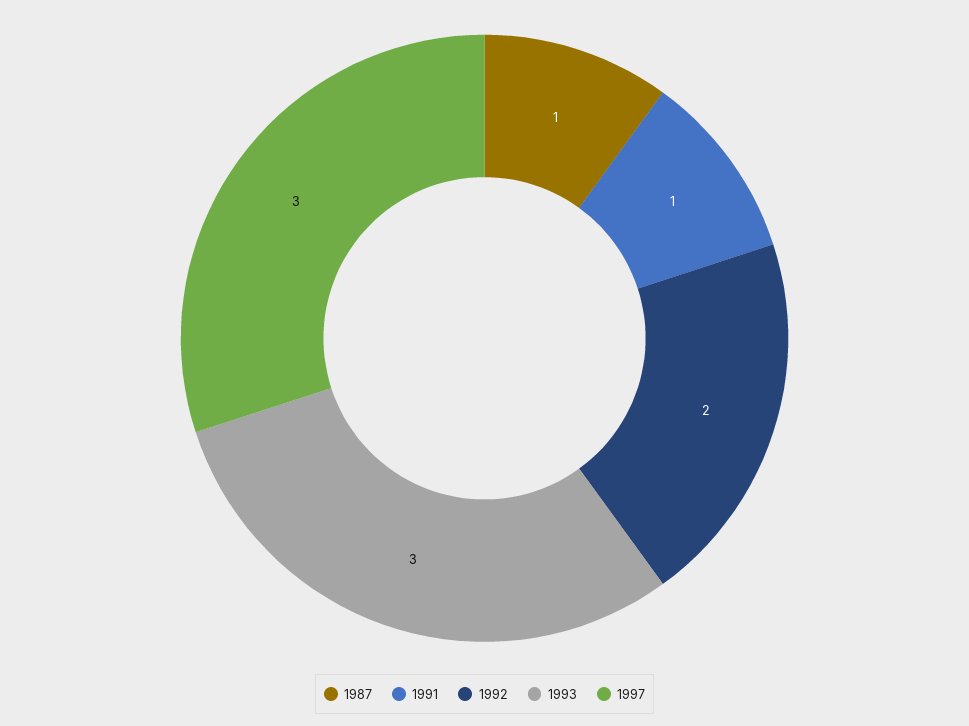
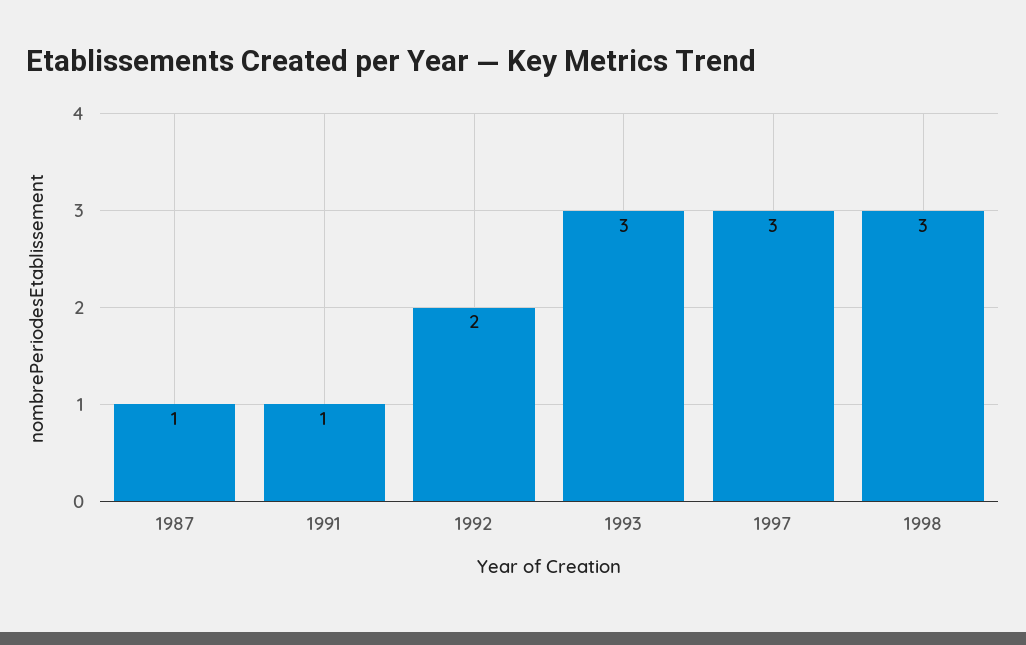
1998: none -> 3

